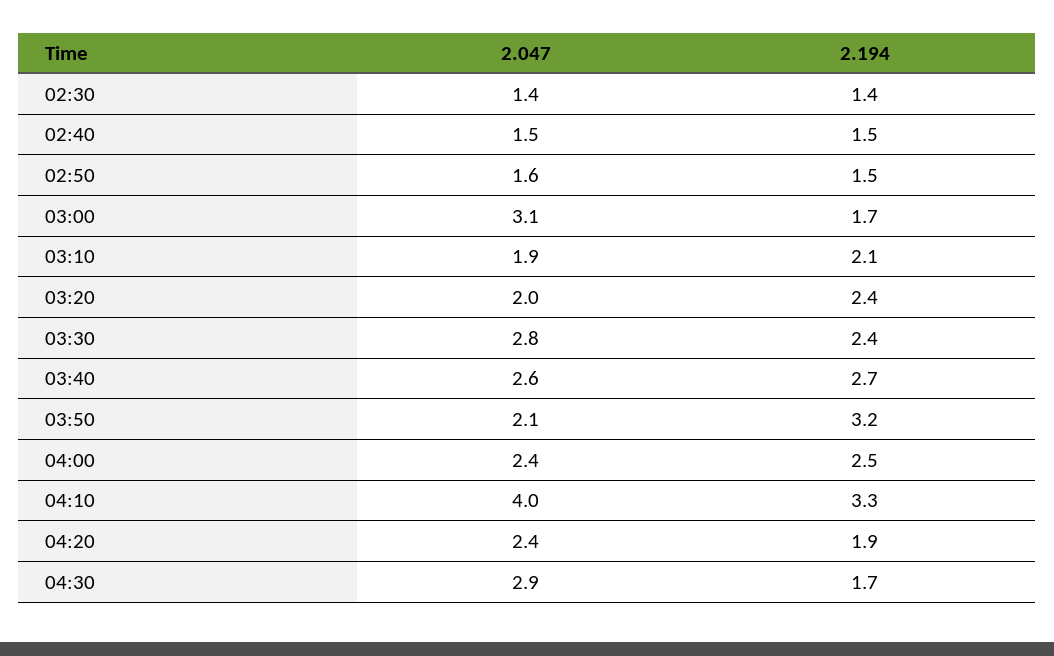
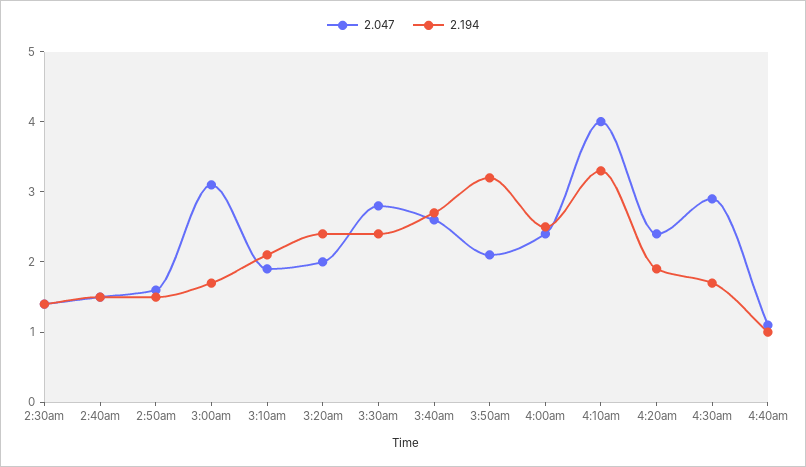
2.047, 4:40am: none -> 1
2.194, 4:40am: none -> 1

